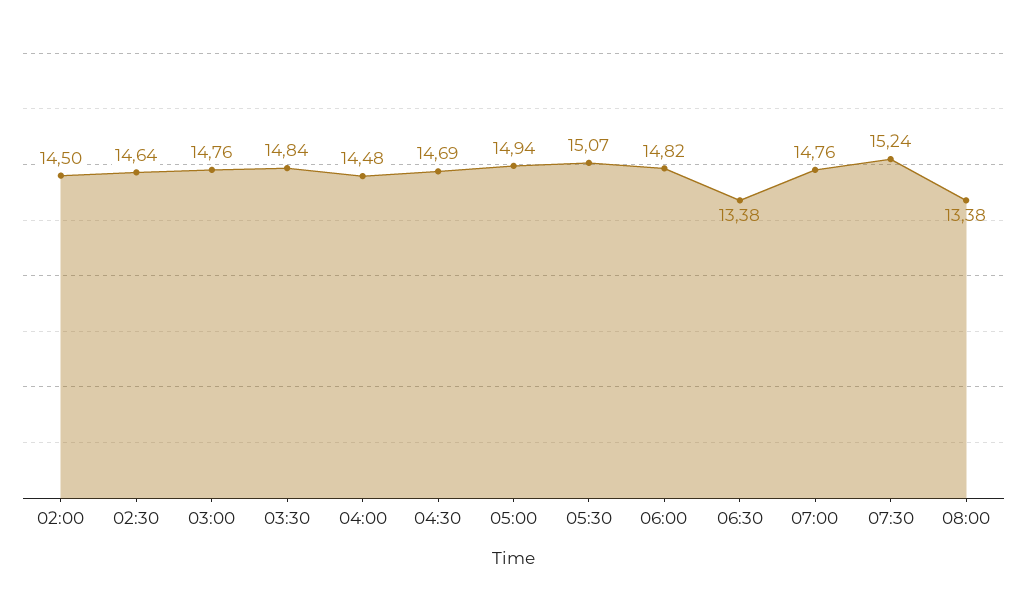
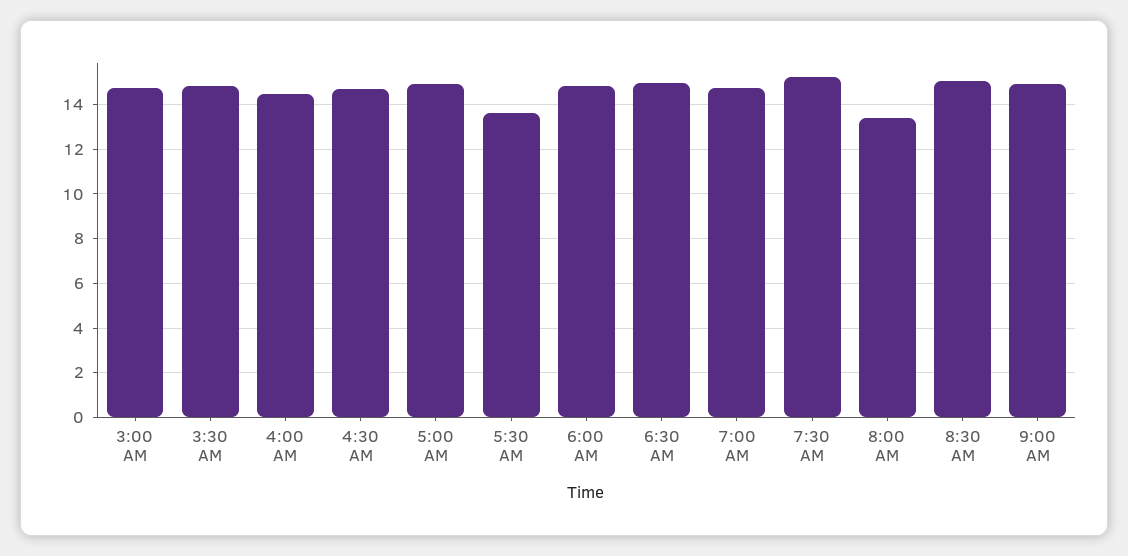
02:00: 14.5 -> none
02:30: 14.64 -> none
05:30: 15.07 -> 13.5
06:30: 13.38 -> 15
8:30 AM: none -> 15
9:00 AM: none -> 15

